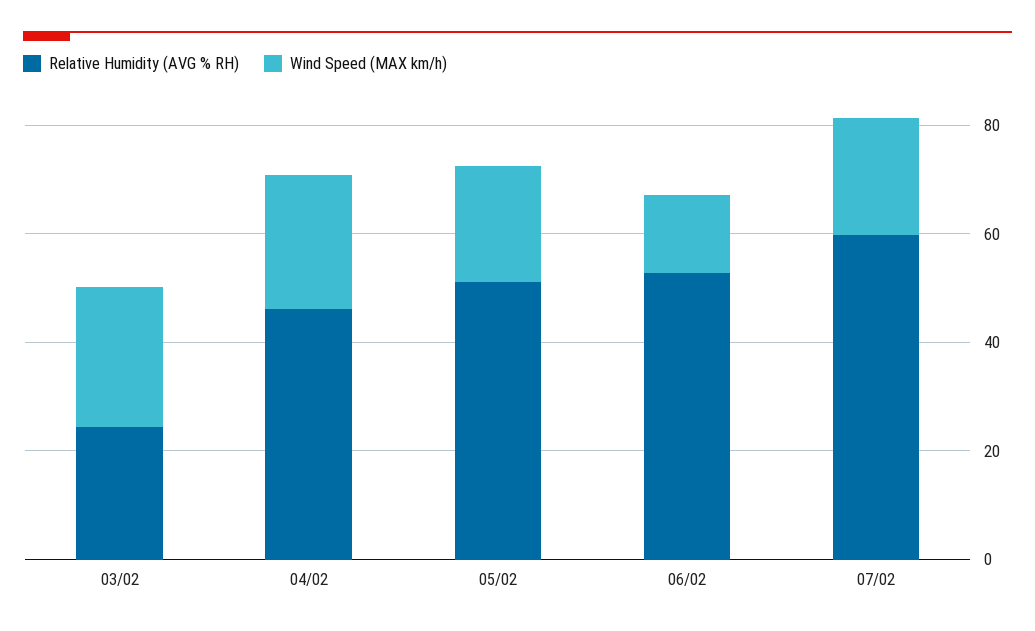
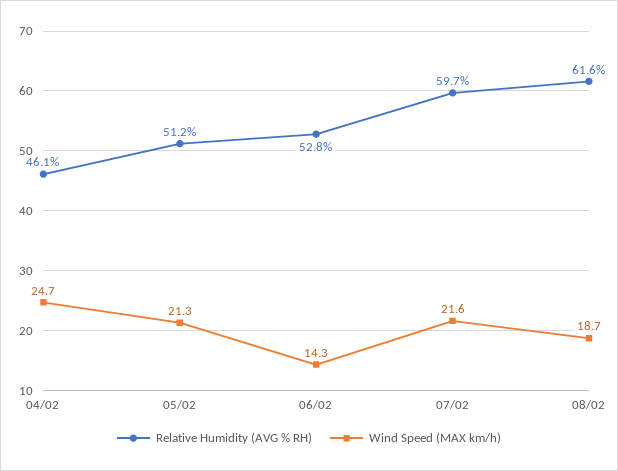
Relative Humidity (AVG % RH), 03/02: 25 -> none
Wind Speed (MAX km/h), 03/02: 25 -> none
Relative Humidity (AVG % RH), 08/02: none -> 61.6
Wind Speed (MAX km/h), 08/02: none -> 18.7

